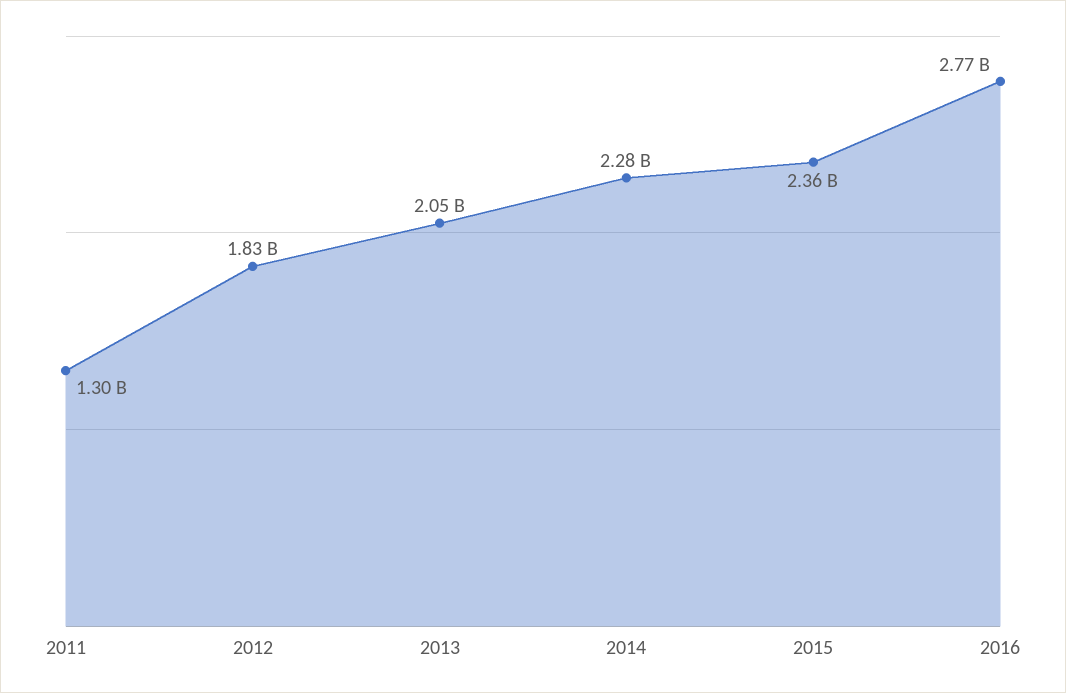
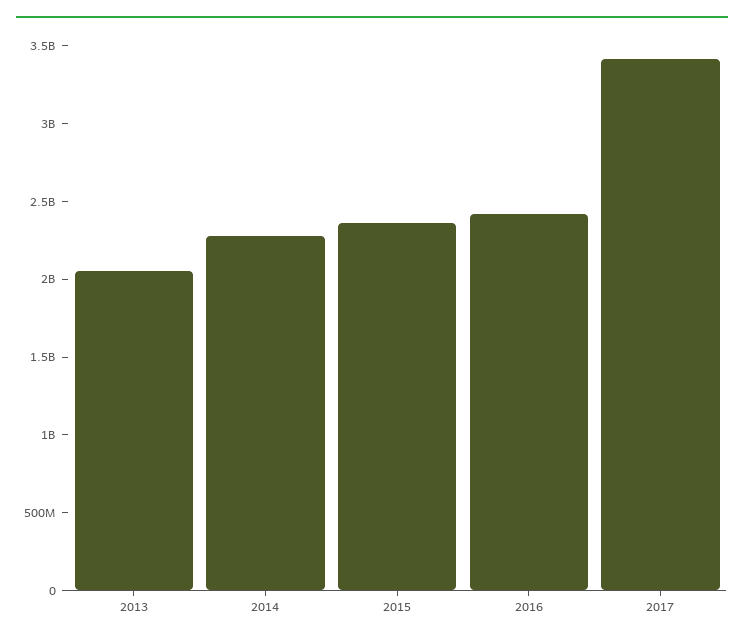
2011: 1300000000 -> none
2012: 1830000000 -> none
2016: 2770000000 -> 2400000000
2017: none -> 3400000000

